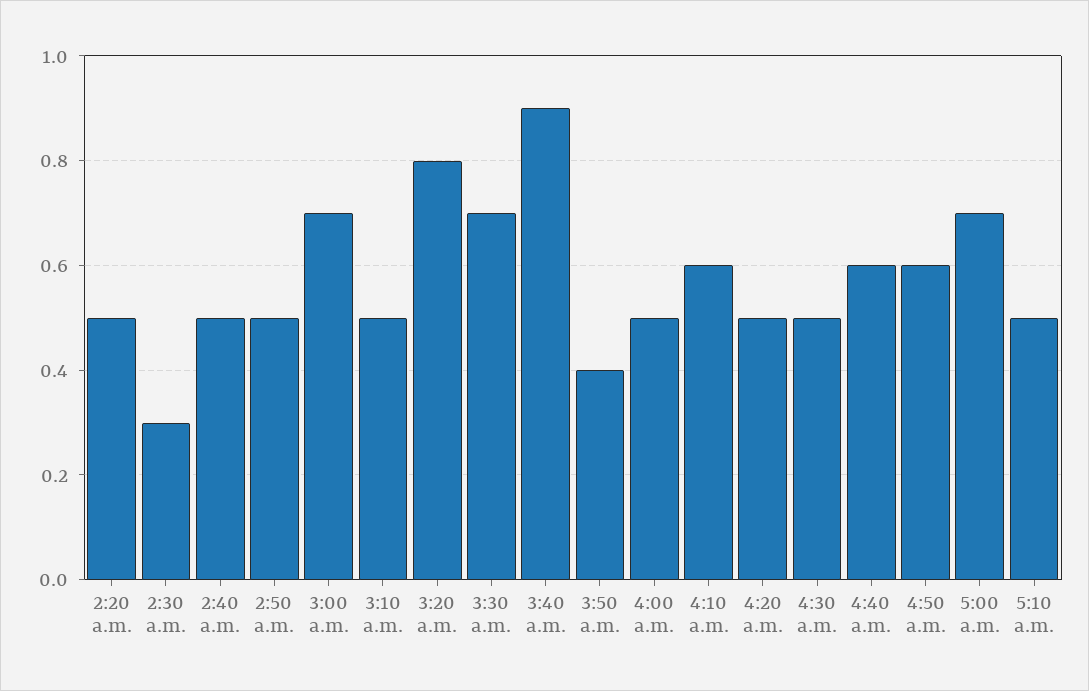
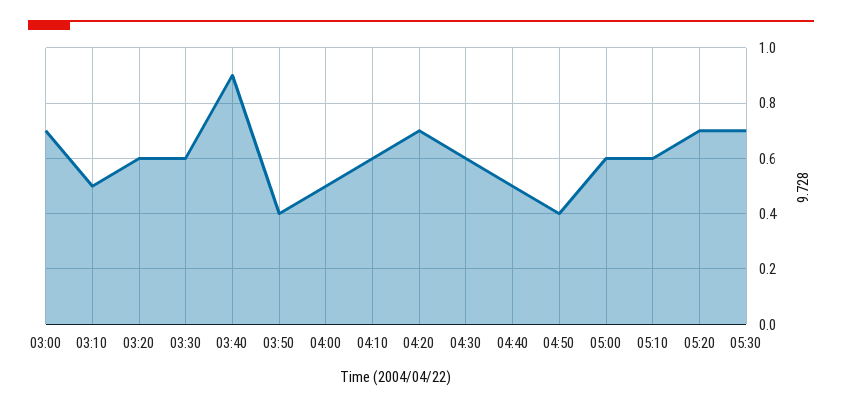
2:20 a.m.: 0.5 -> none
2:30 a.m.: 0.3 -> none
2:40 a.m.: 0.5 -> none
2:50 a.m.: 0.5 -> none
3:20 a.m.: 0.8 -> 0.6
3:30 a.m.: 0.7 -> 0.6
4:20 a.m.: 0.5 -> 0.7
4:30 a.m.: 0.5 -> 0.6
4:40 a.m.: 0.6 -> 0.5
4:50 a.m.: 0.6 -> 0.4
5:00 a.m.: 0.7 -> 0.6
5:10 a.m.: 0.5 -> 0.6
05:20: none -> 0.7
05:30: none -> 0.7

